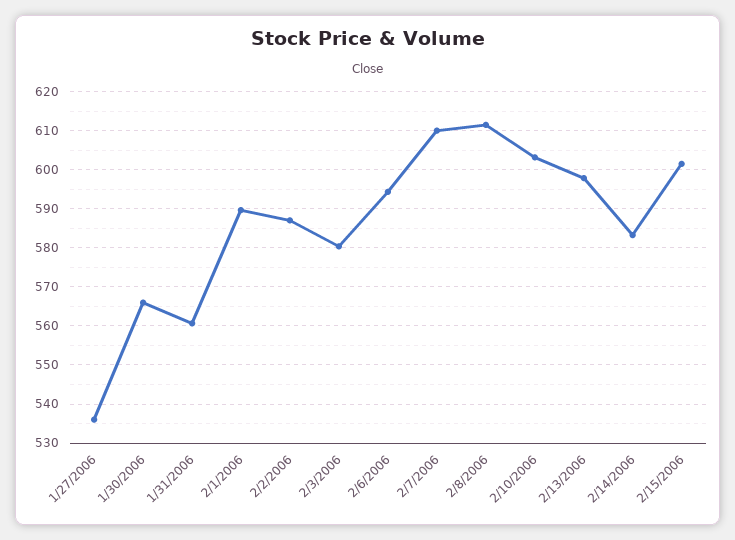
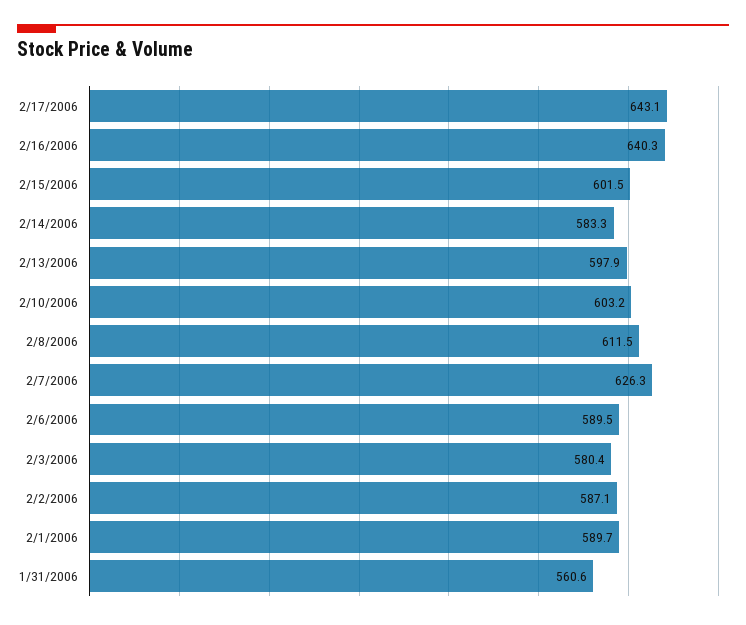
1/27/2006: 536 -> none
1/30/2006: 566 -> none
2/6/2006: 594 -> 589.5
2/7/2006: 610 -> 626.3
2/17/2006: none -> 643.1
2/16/2006: none -> 640.3

